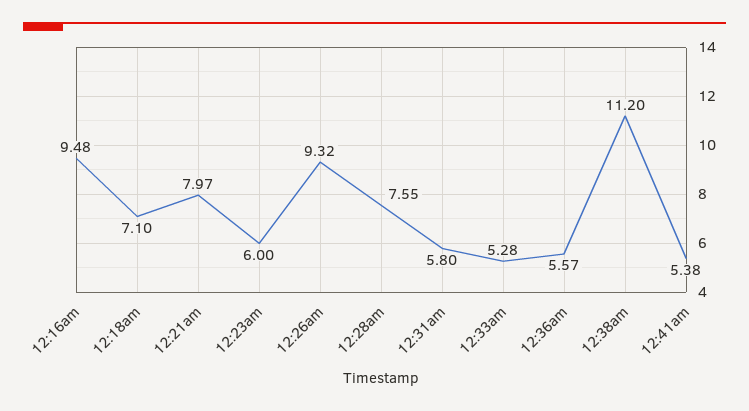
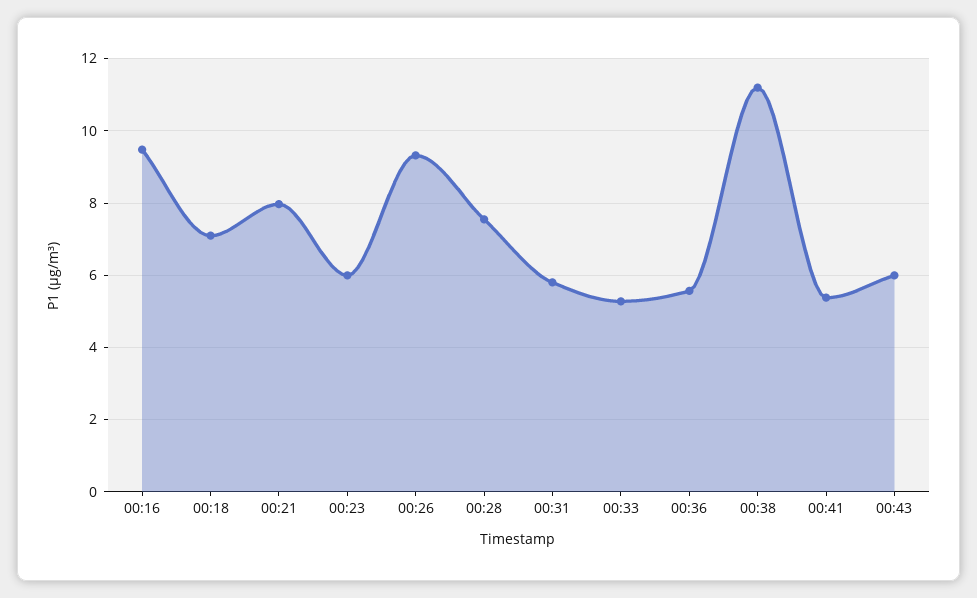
00:43: none -> 6

